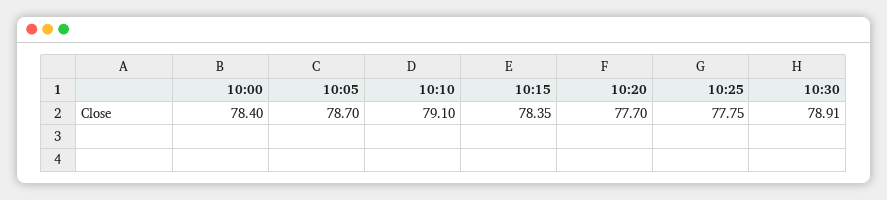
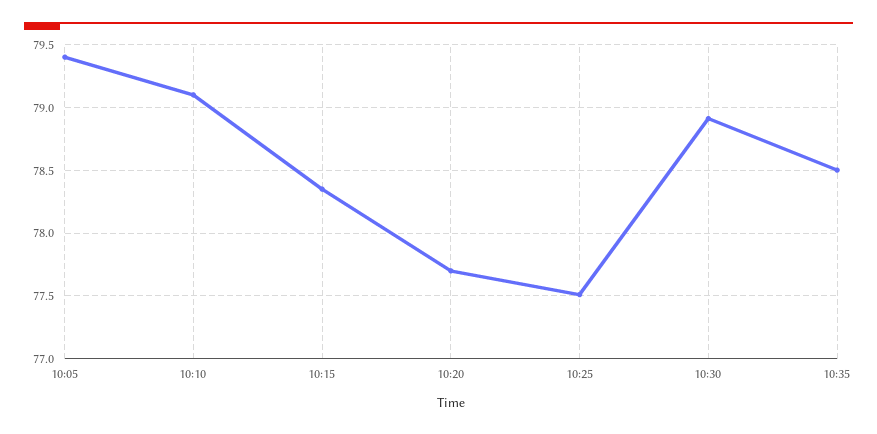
10:00: 78.4 -> none
10:05: 78.7 -> 79.4
10:25: 77.75 -> 77.5
10:35: none -> 78.5

